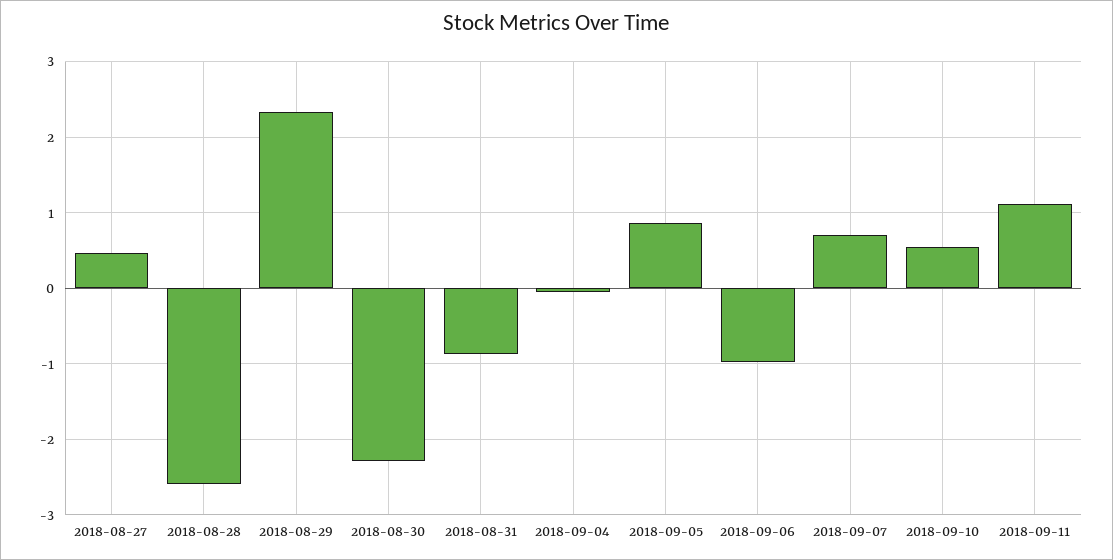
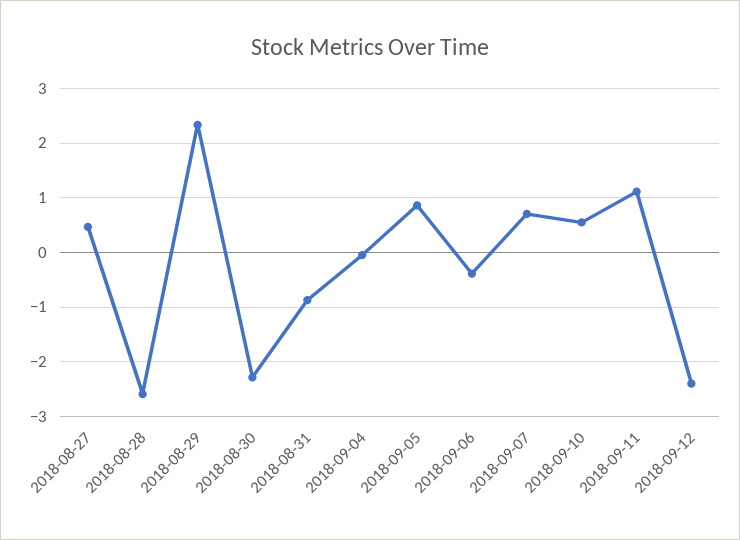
2018-09-06: -1 -> -0.4
2018-09-12: none -> -2.4

